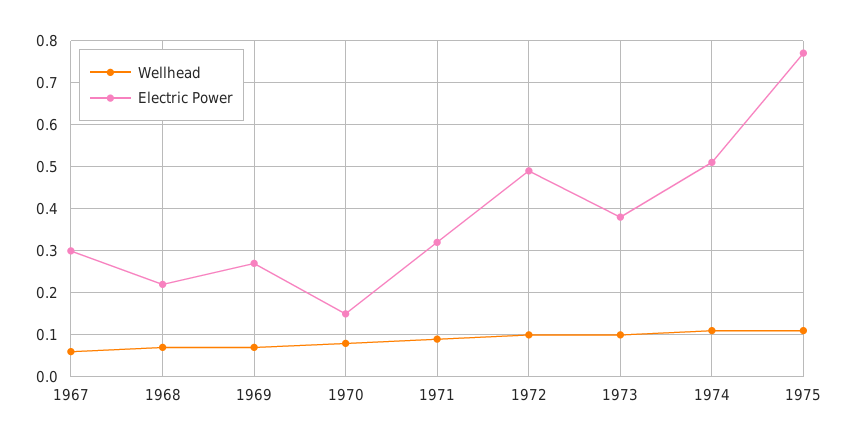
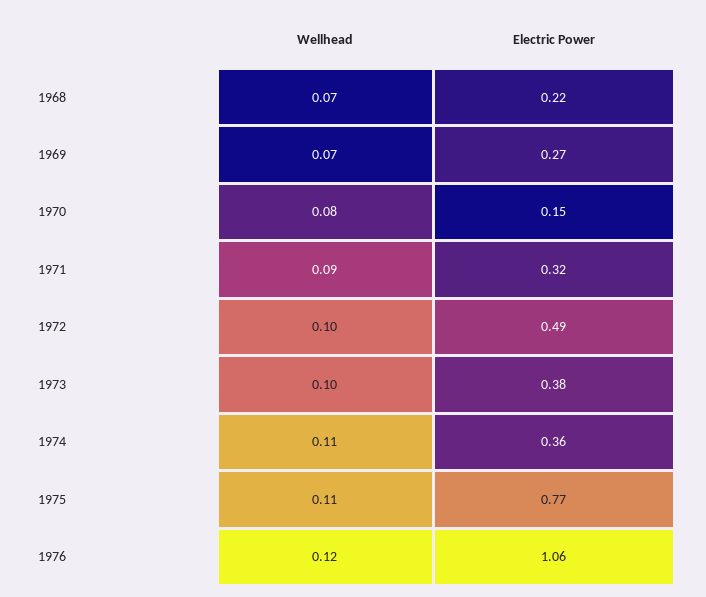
Wellhead, 1967: 0.05 -> none
Electric Power, 1967: 0.3 -> none
Electric Power, 1974: 0.5 -> 0.36
Wellhead, 1976: none -> 0.12
Electric Power, 1976: none -> 1.06

